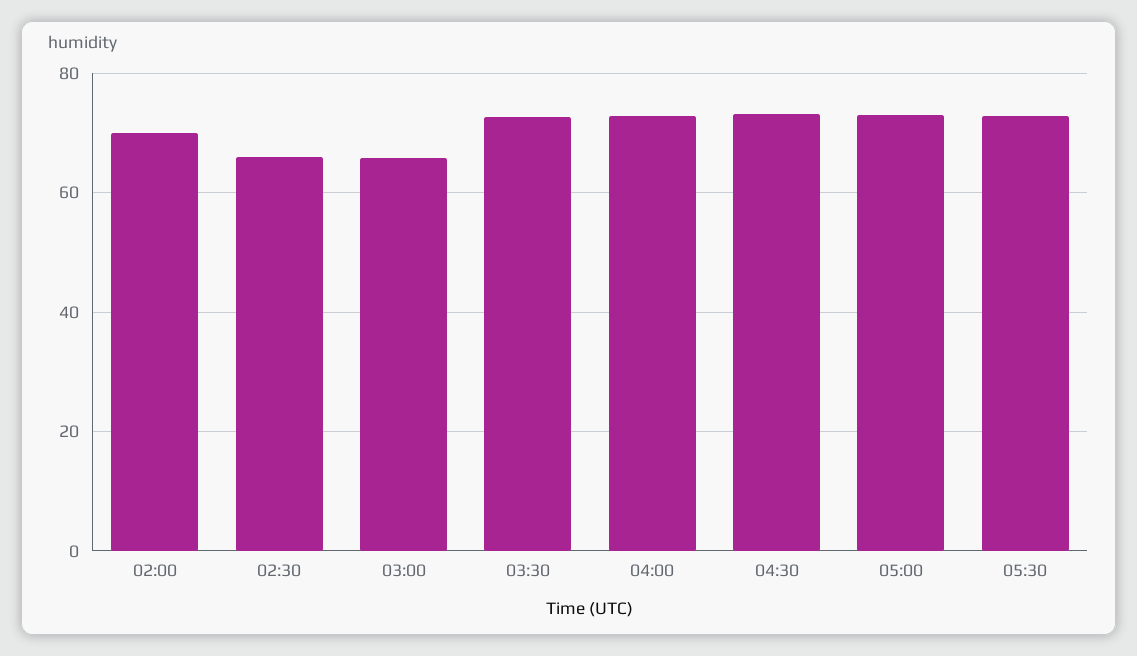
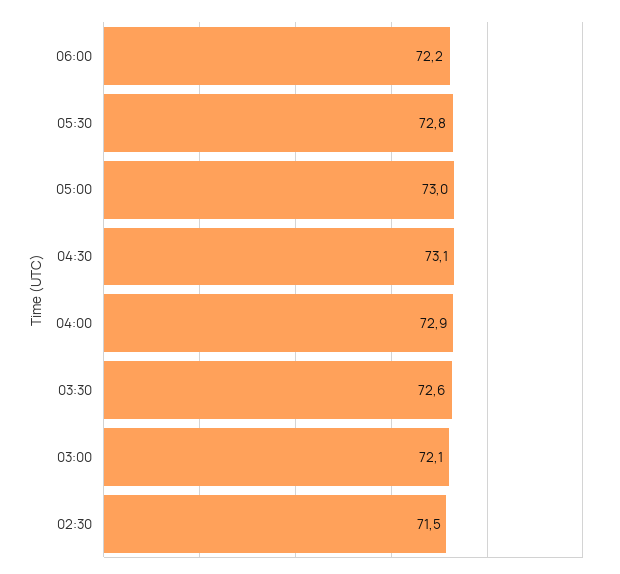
02:00: 70 -> none
02:30: 66 -> 71.5
03:00: 66 -> 72.1
06:00: none -> 72.2

